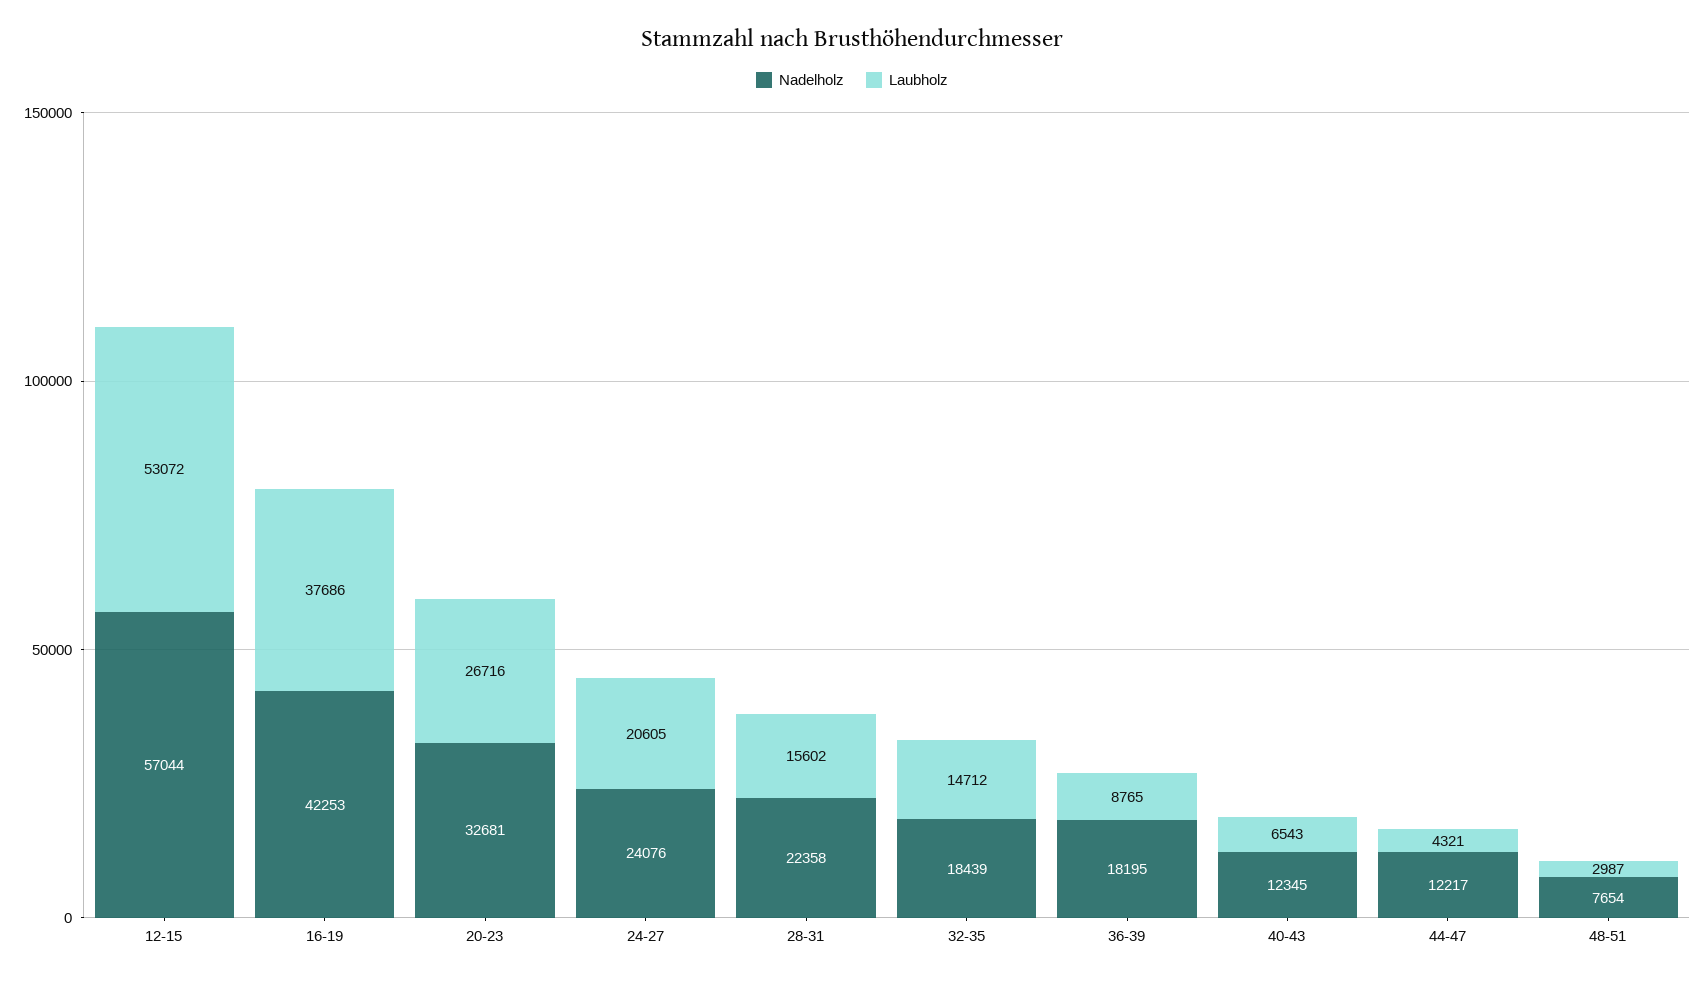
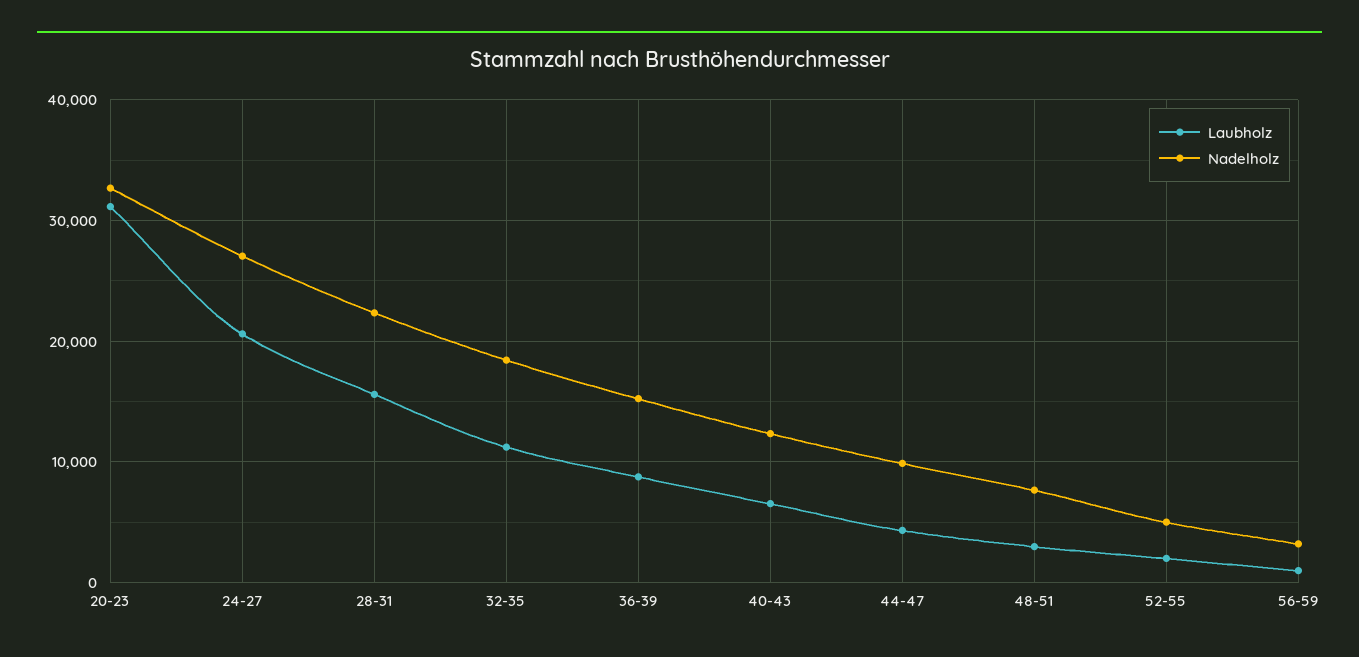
Nadelholz, 12-15: 57044 -> none
Laubholz, 12-15: 53072 -> none
Nadelholz, 16-19: 42253 -> none
Laubholz, 16-19: 37686 -> none
Laubholz, 20-23: 26716 -> 31000
Nadelholz, 24-27: 24076 -> 27000
Laubholz, 32-35: 14712 -> 11000
Nadelholz, 36-39: 18195 -> 15000
Nadelholz, 44-47: 12217 -> 10000
Laubholz, 52-55: none -> 2000
Nadelholz, 52-55: none -> 5000
Laubholz, 56-59: none -> 1000
Nadelholz, 56-59: none -> 3000

